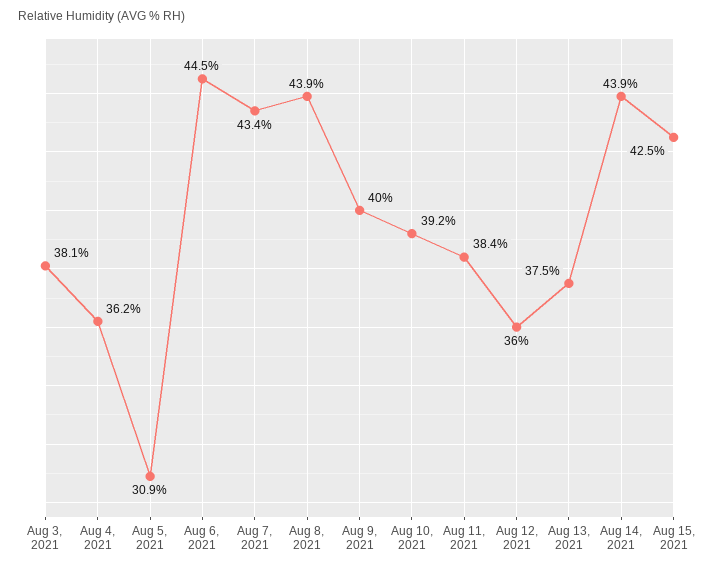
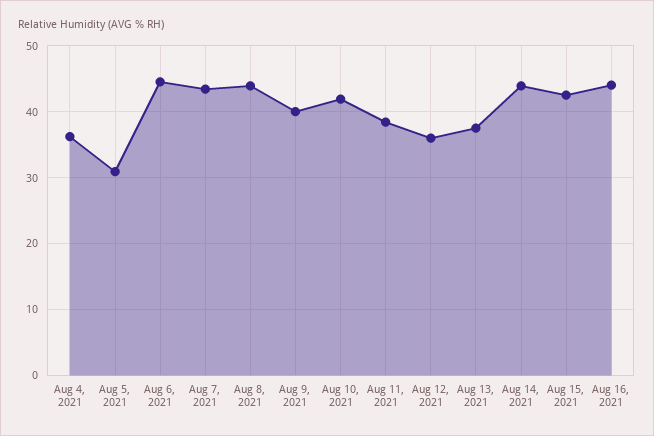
Aug 3, 2021: 38.1 -> none
Aug 10, 2021: 39.2 -> 42
Aug 16, 2021: none -> 44

